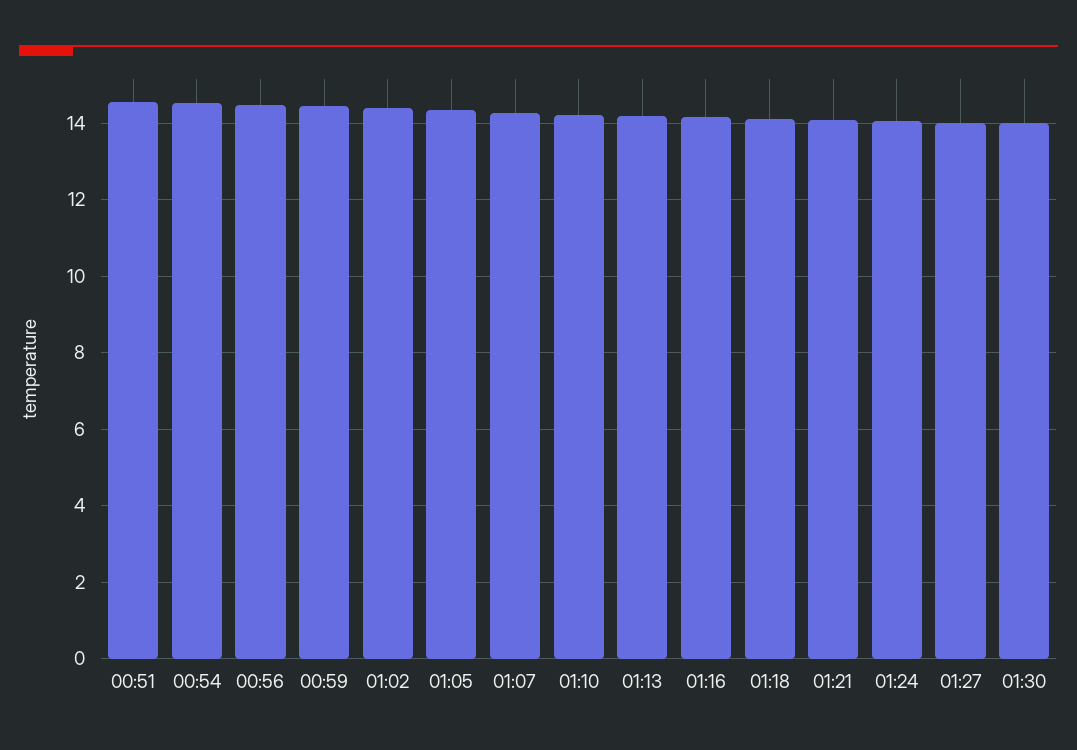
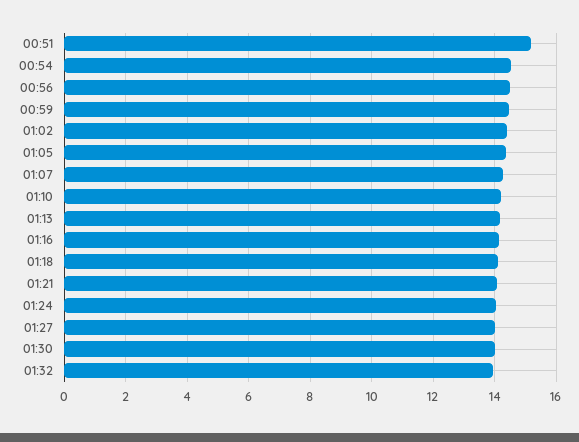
00:51: 14.6 -> 15.2
01:32: none -> 14

